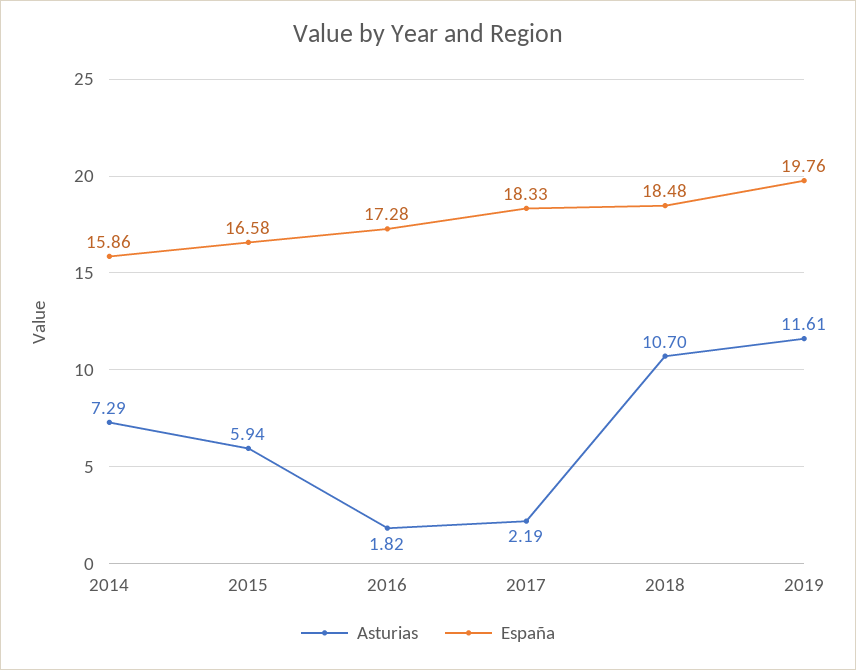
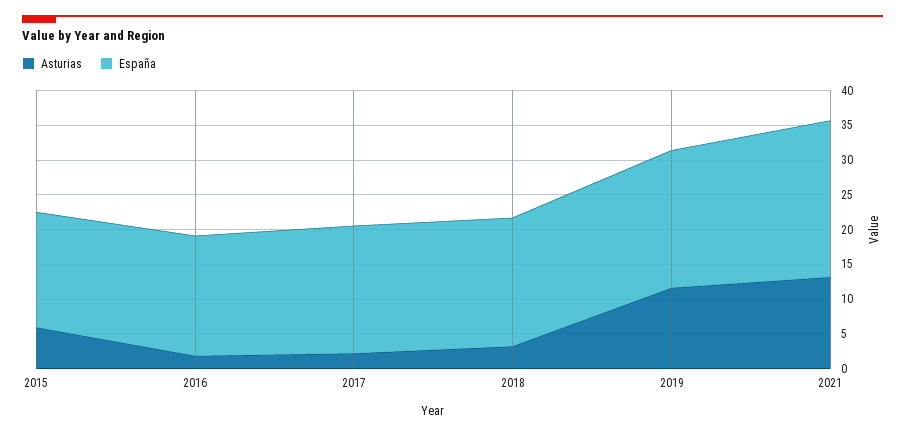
Asturias, 2014: 7.29 -> none
España, 2014: 15.86 -> none
Asturias, 2018: 10.7 -> 2.5
Asturias, 2021: none -> 12.5
España, 2021: none -> 22.5

